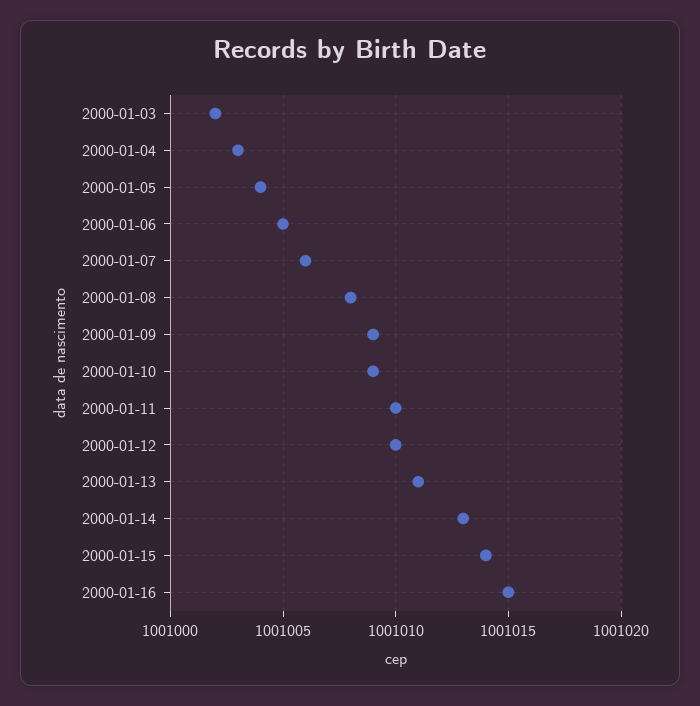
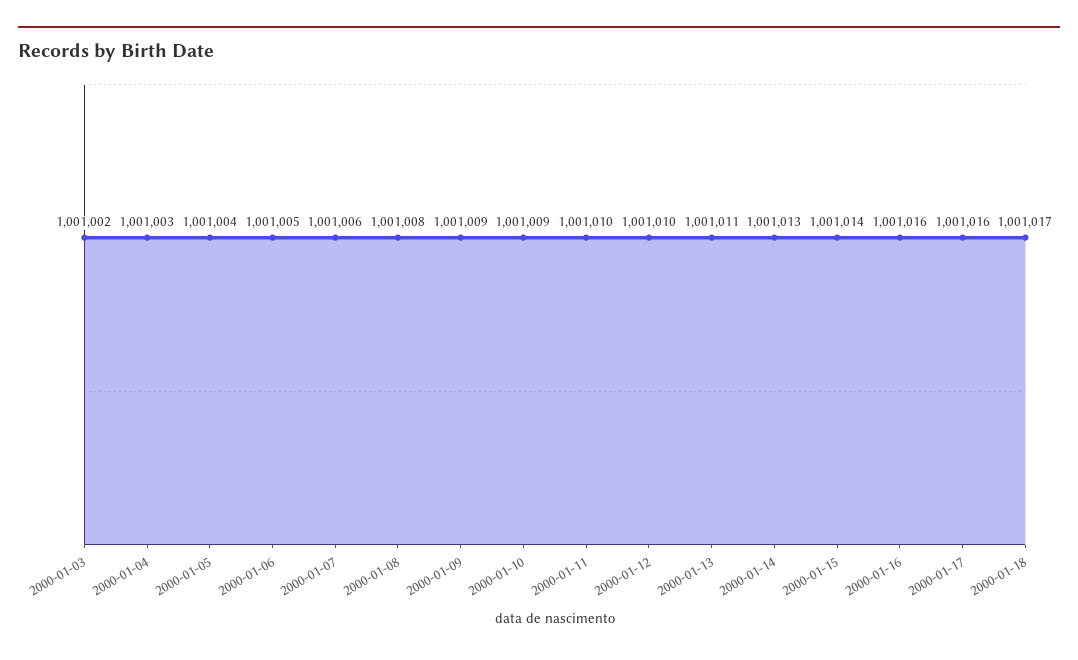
2000-01-16: 1001015 -> 1001016
2000-01-17: none -> 1001016
2000-01-18: none -> 1001017

